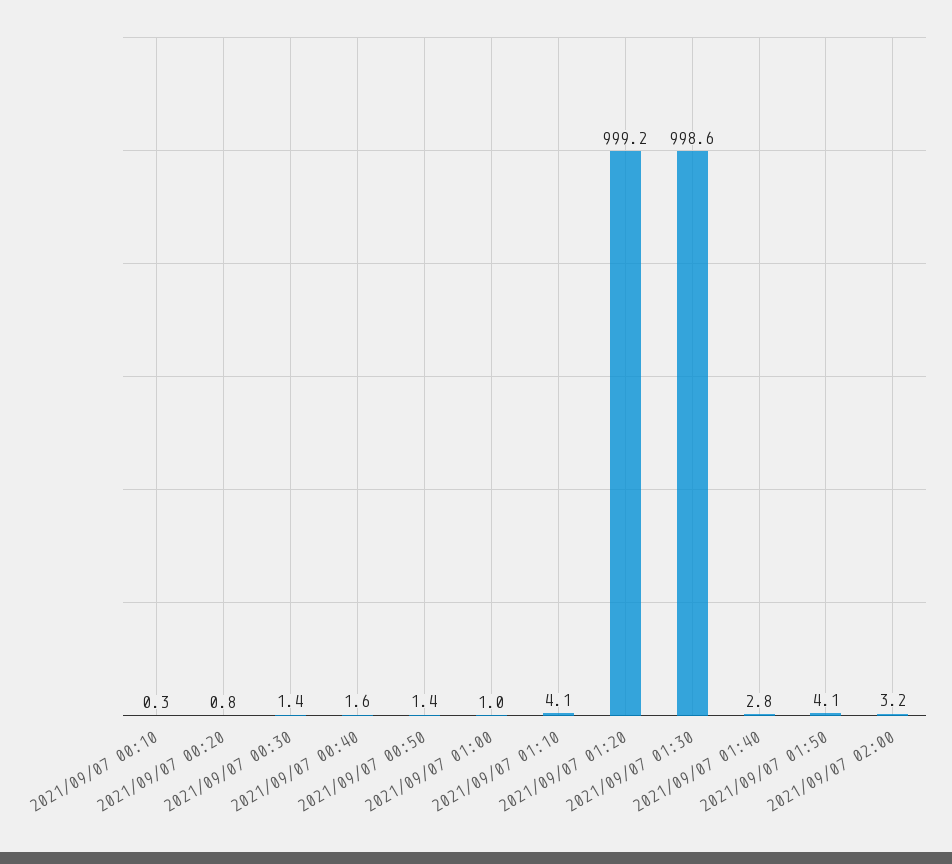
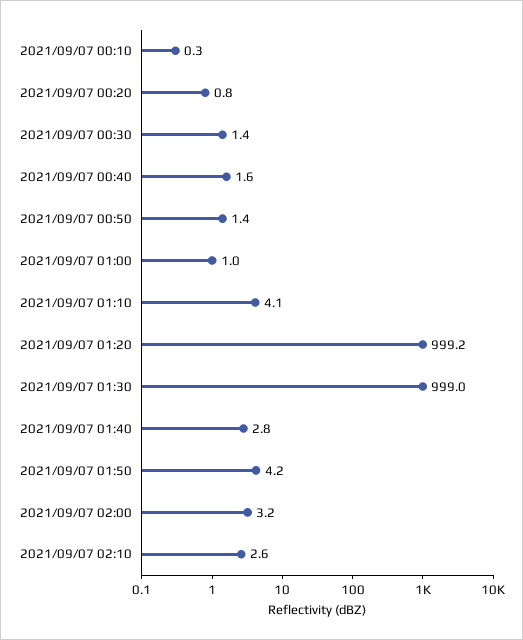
2021/09/07 01:30: 998.6 -> 999
2021/09/07 01:50: 4.1 -> 4.2
2021/09/07 02:10: none -> 2.6

